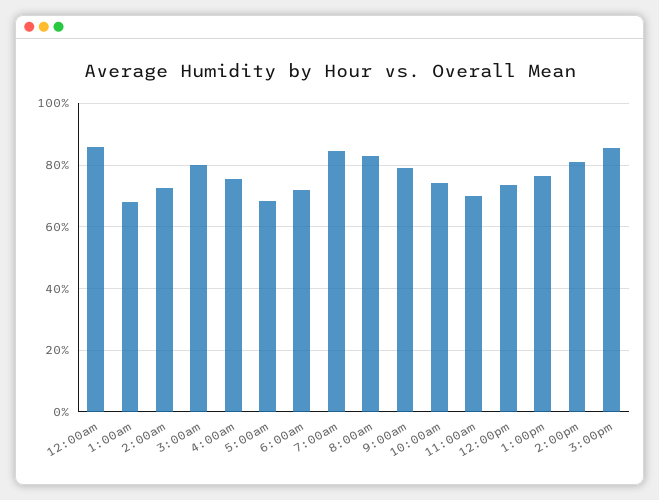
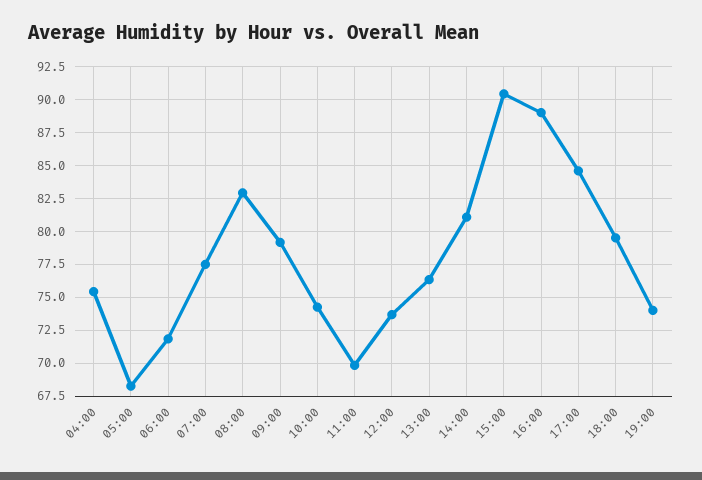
12:00am: 86 -> none
1:00am: 68 -> none
2:00am: 72 -> none
3:00am: 80 -> none
7:00am: 84 -> 77.5
3:00pm: 86 -> 90.5
16:00: none -> 89
17:00: none -> 84.5
18:00: none -> 79.5
19:00: none -> 74

